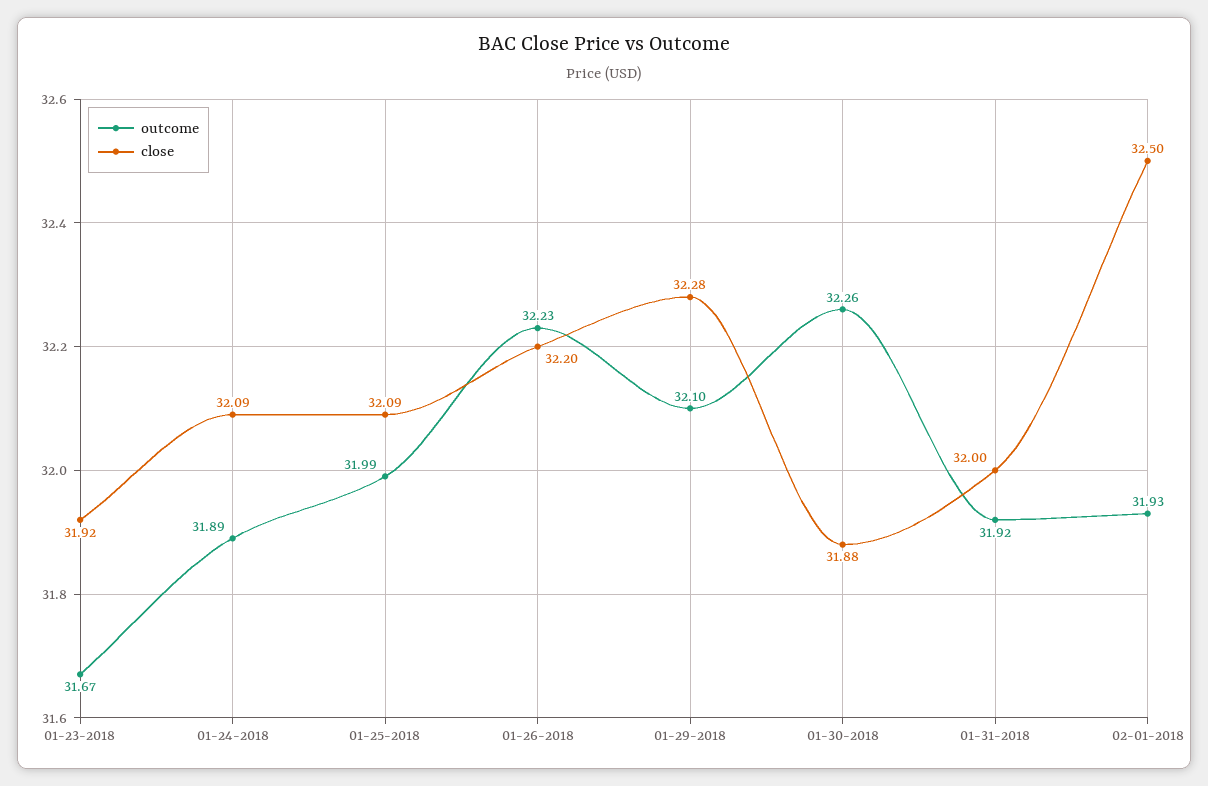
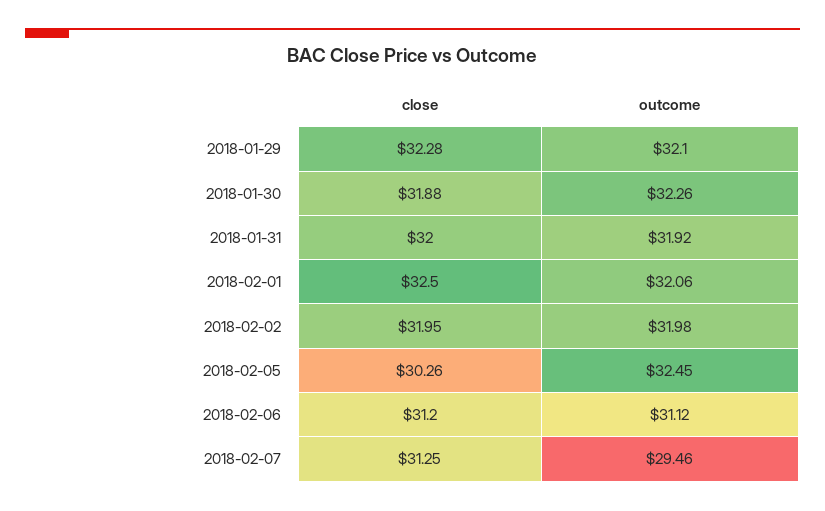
outcome, 01-23-2018: 31.67 -> none
close, 01-23-2018: 31.92 -> none
outcome, 01-24-2018: 31.89 -> none
close, 01-24-2018: 32.09 -> none
outcome, 01-25-2018: 31.99 -> none
close, 01-25-2018: 32.09 -> none
outcome, 01-26-2018: 32.23 -> none
close, 01-26-2018: 32.2 -> none
outcome, 02-01-2018: 31.93 -> 32.06
close, 2018-02-02: none -> 31.95
outcome, 2018-02-02: none -> 31.98
close, 2018-02-05: none -> 30.26
outcome, 2018-02-05: none -> 32.45
close, 2018-02-06: none -> 31.2
outcome, 2018-02-06: none -> 31.12
close, 2018-02-07: none -> 31.25
outcome, 2018-02-07: none -> 29.46

